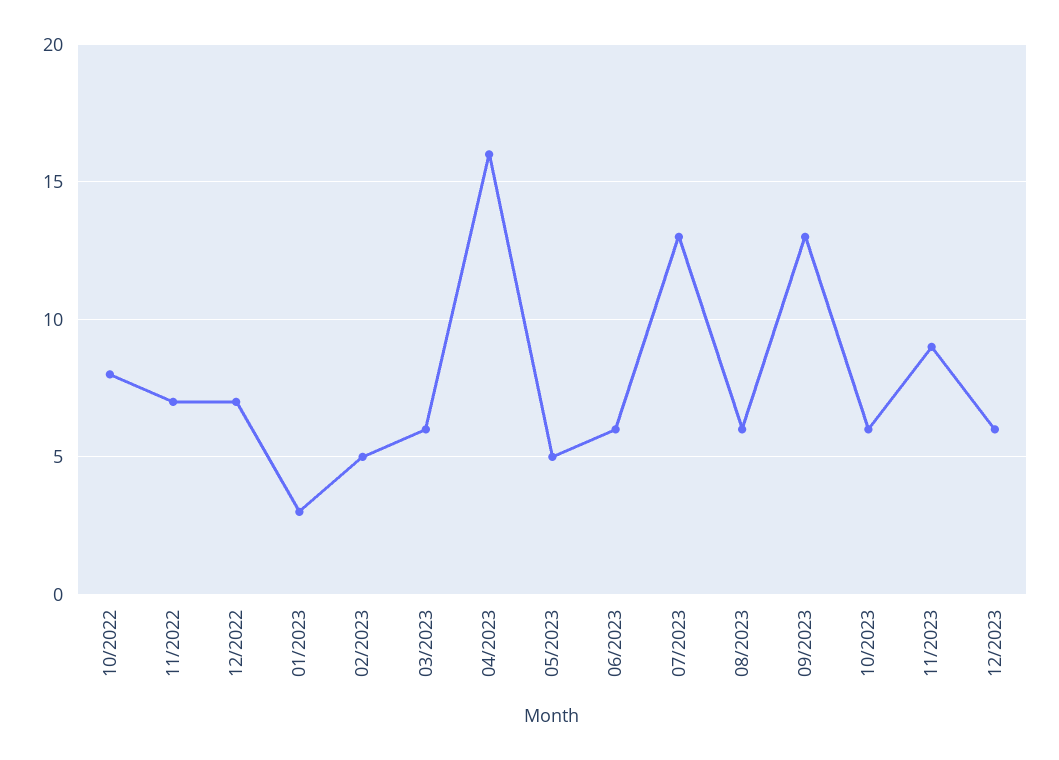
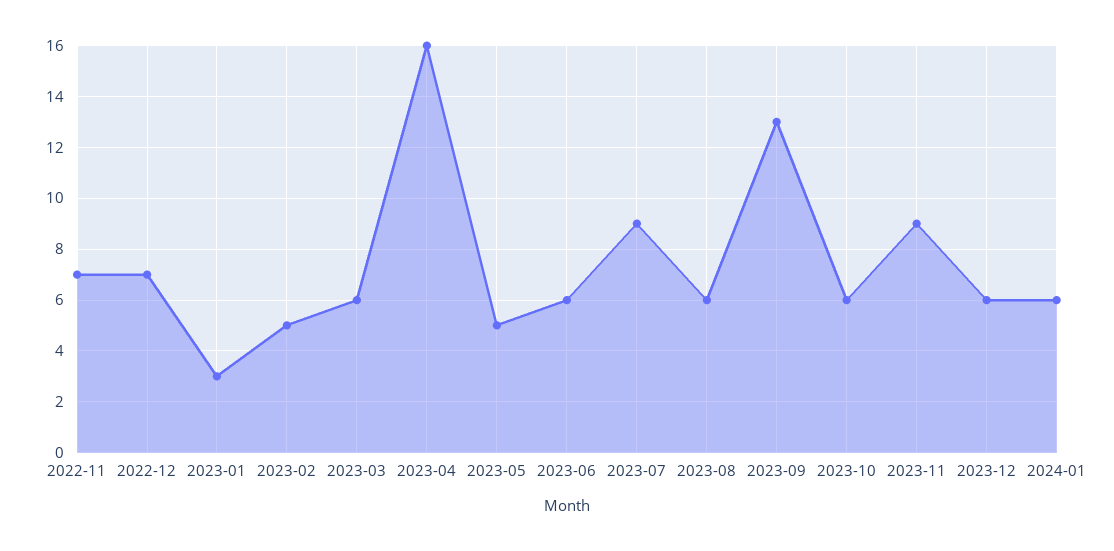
10/2022: 8 -> none
07/2023: 13 -> 9
2024-01: none -> 6

